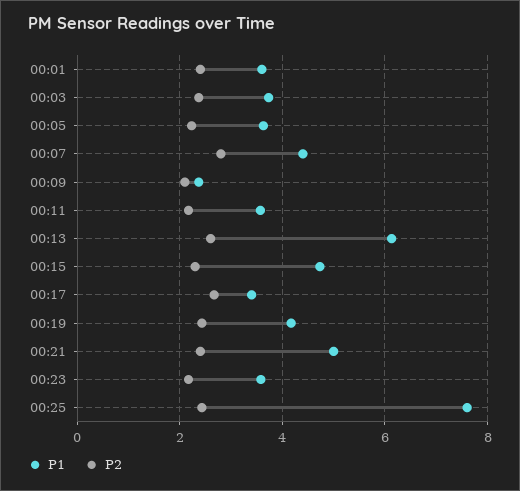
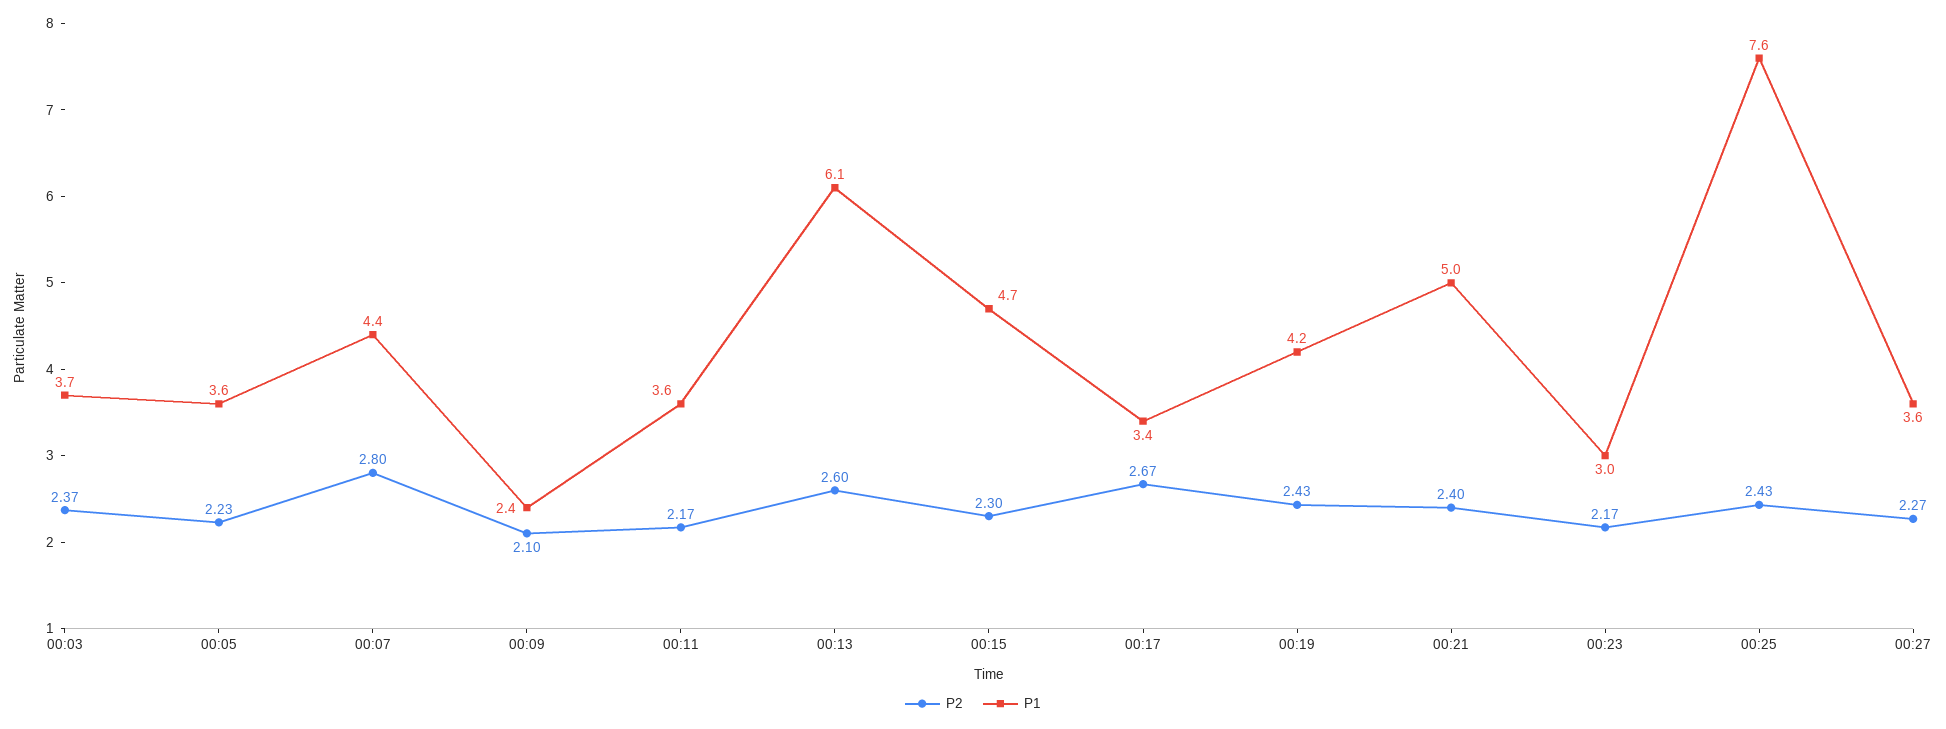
P1, 00:01: 3.6 -> none
P2, 00:01: 2.4 -> none
P1, 00:23: 3.6 -> 3
P2, 00:27: none -> 2.27
P1, 00:27: none -> 3.6

